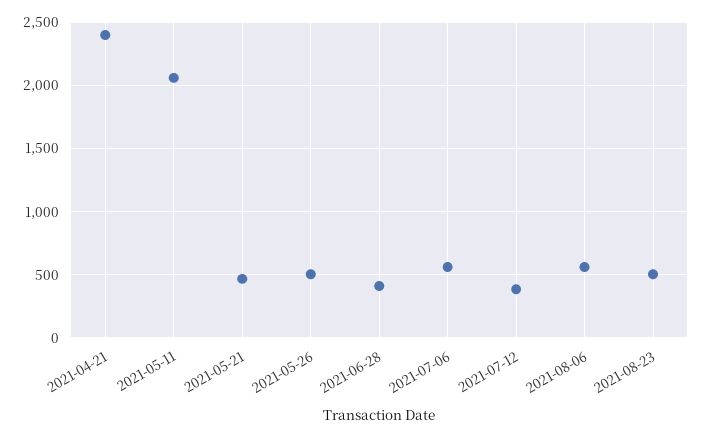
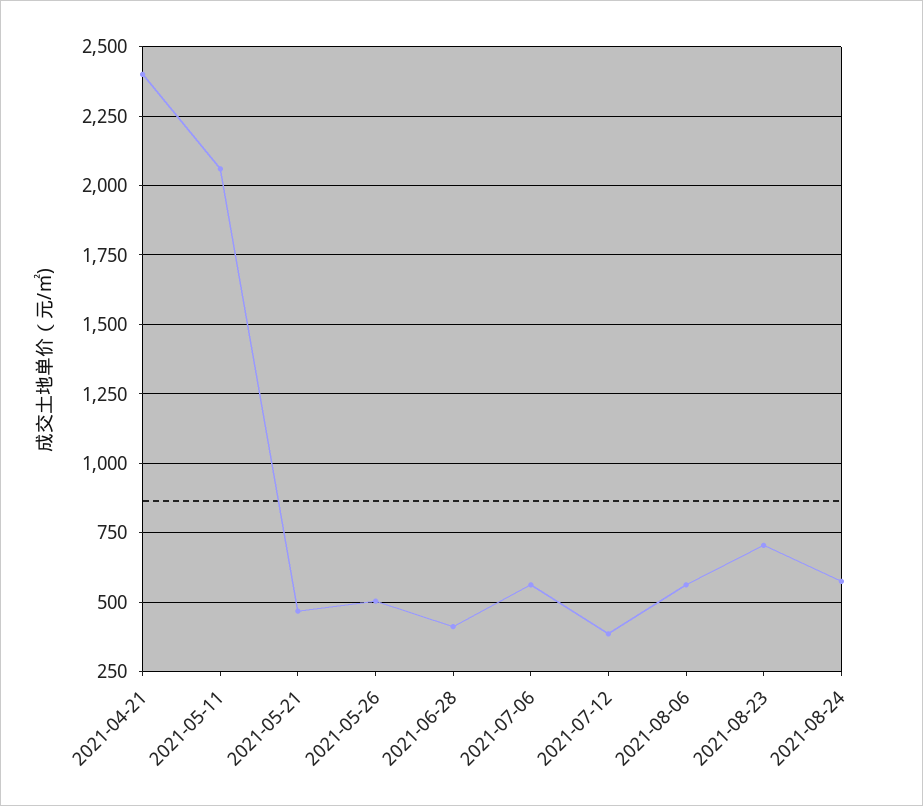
2021-08-23: 500 -> 700
2021-08-24: none -> 575

